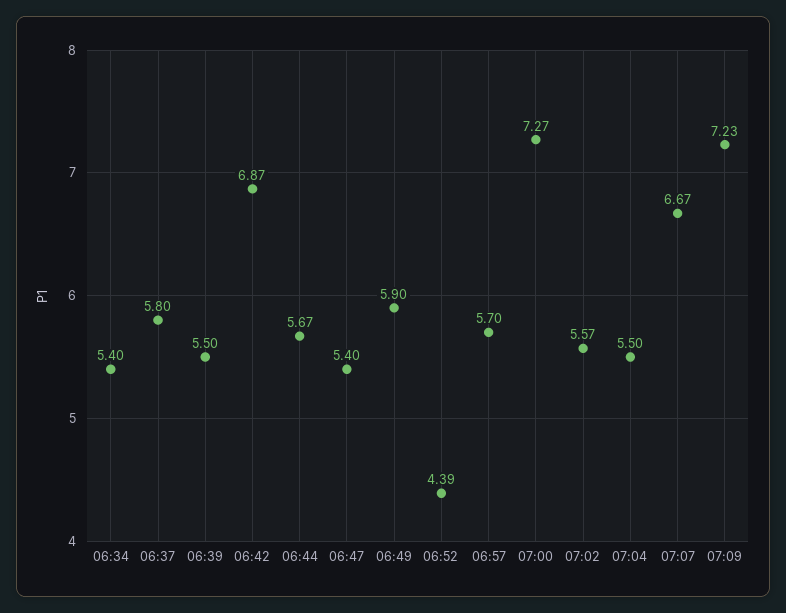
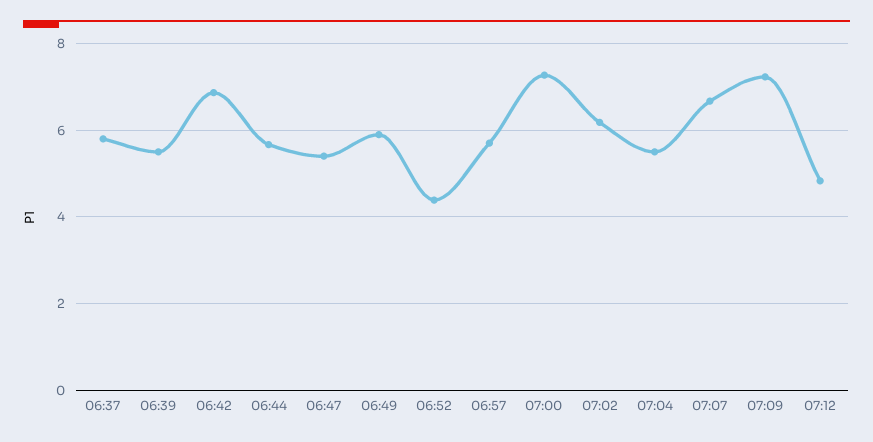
06:34: 5.4 -> none
07:02: 5.57 -> 6.2
07:12: none -> 4.8

